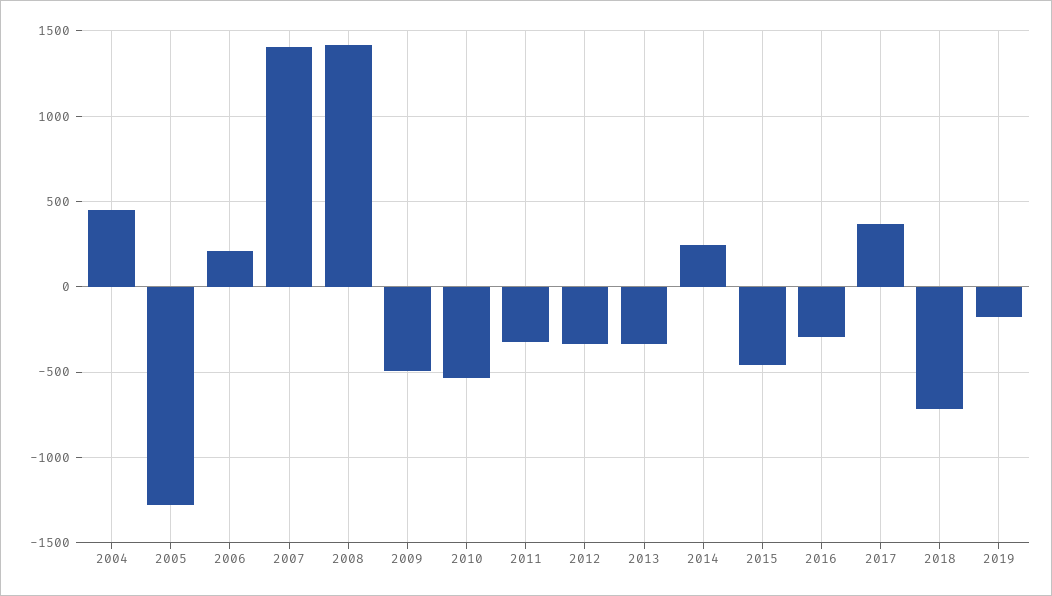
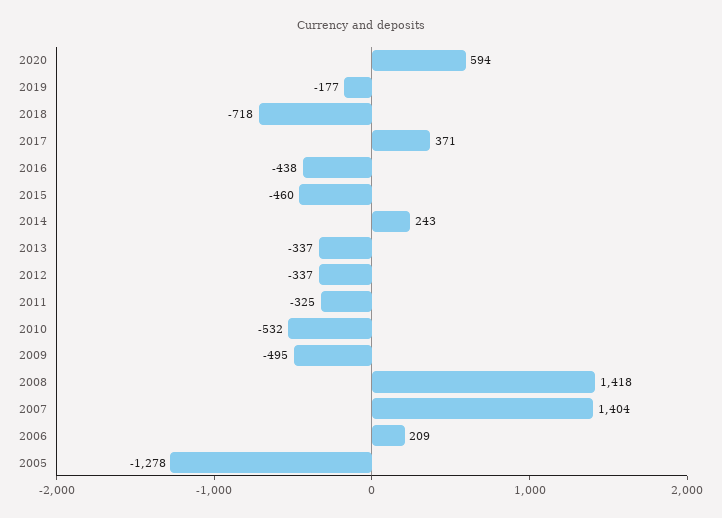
2004: 450 -> none
2016: -300 -> -438
2020: none -> 594

